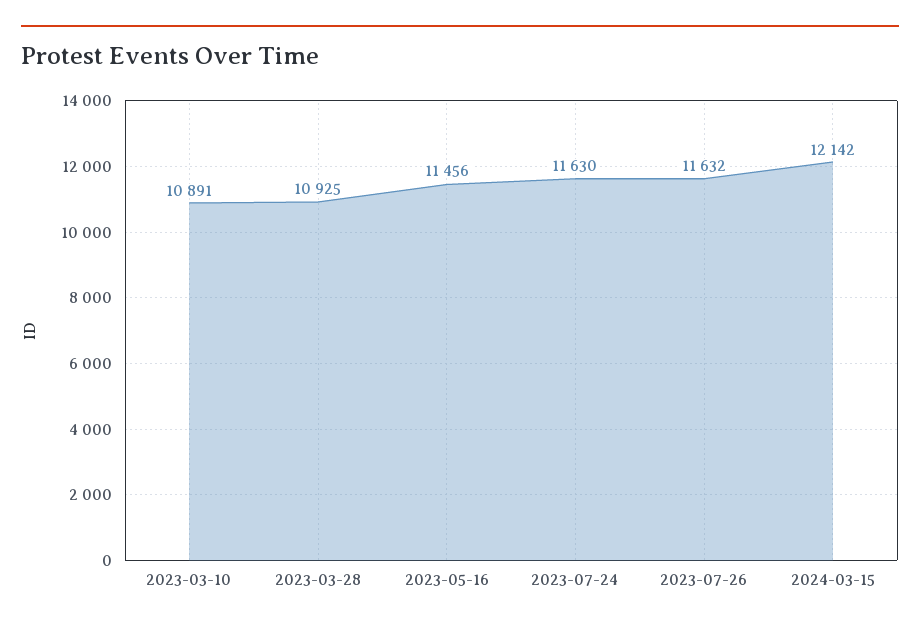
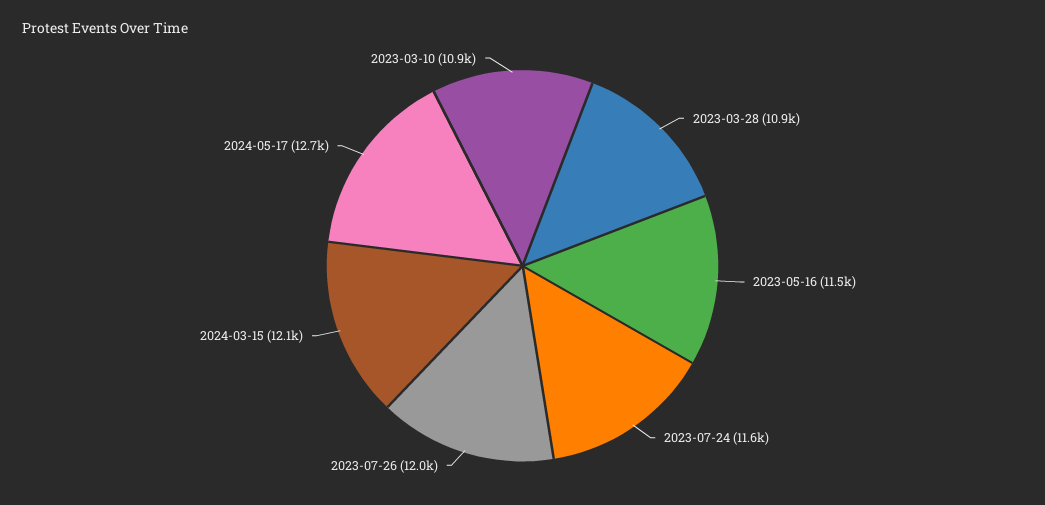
2023-07-26: 11632 -> 12000
2024-05-17: none -> 12700

